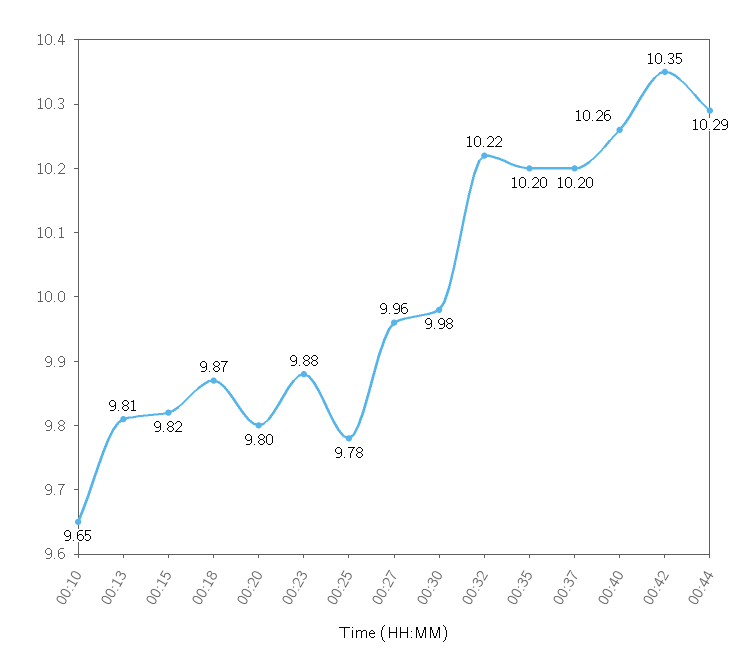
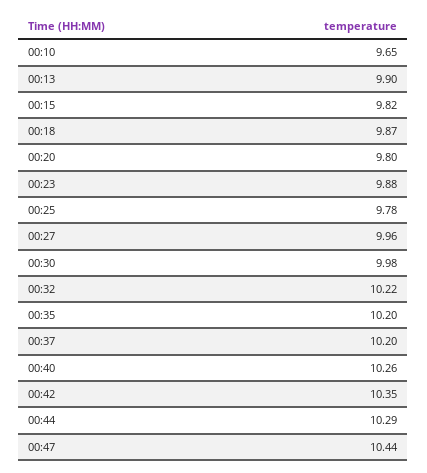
00:13: 9.81 -> 9.9
00:47: none -> 10.44

